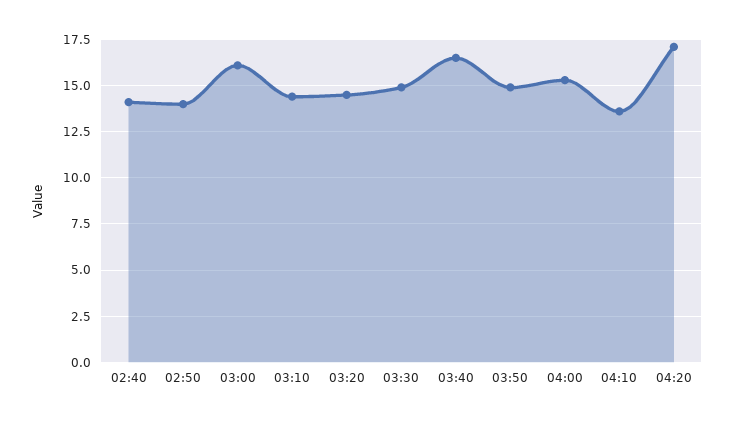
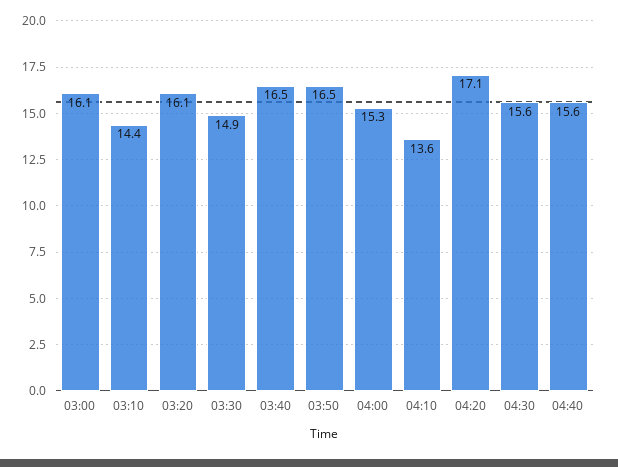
02:40: 14 -> none
02:50: 14 -> none
03:20: 14.5 -> 16.1
03:50: 15 -> 16.5
04:30: none -> 15.6
04:40: none -> 15.6

